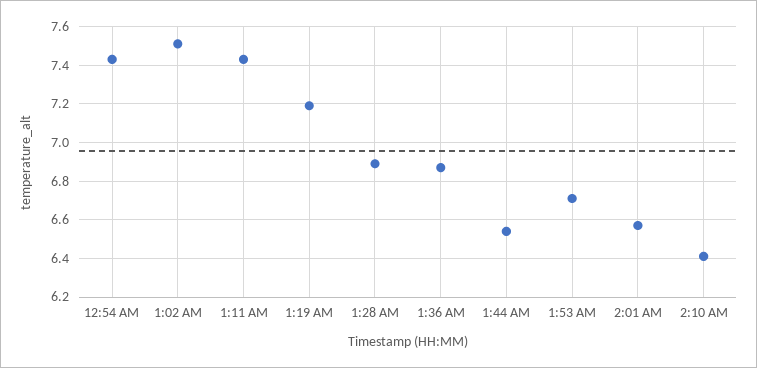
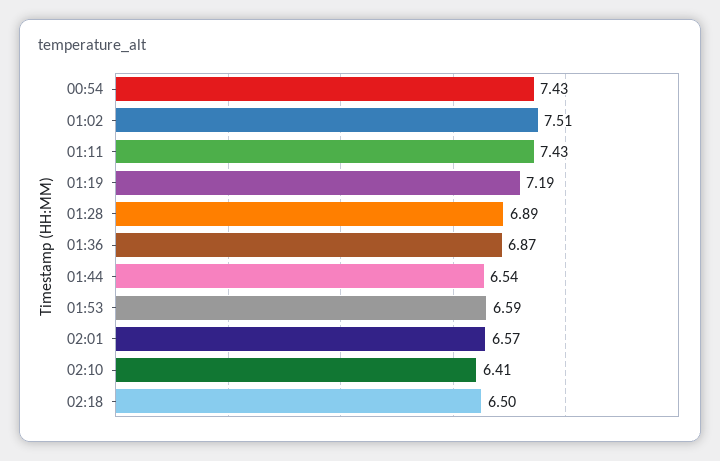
1:53 AM: 6.7 -> 6.59
02:18: none -> 6.5

